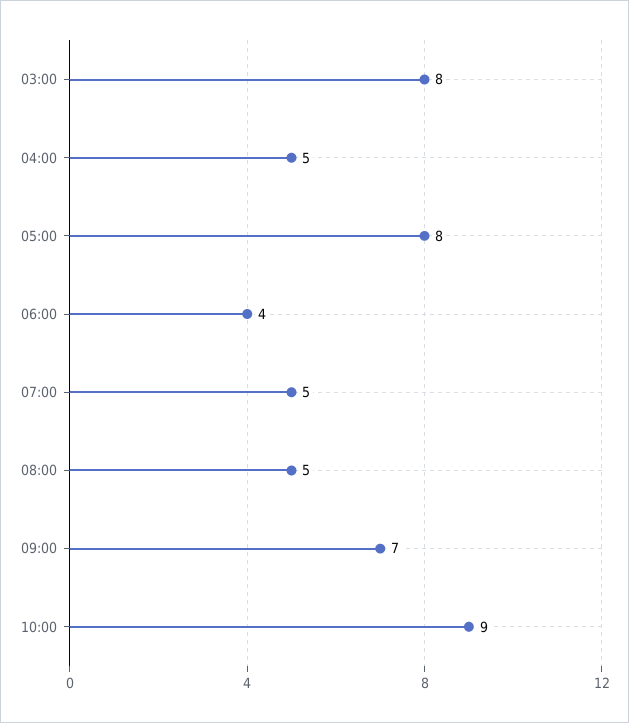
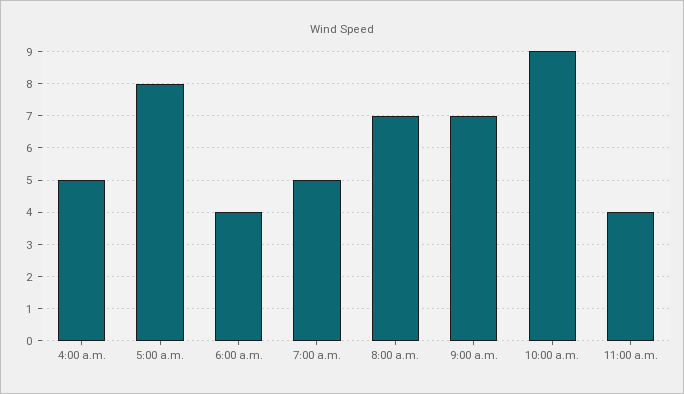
03:00: 8 -> none
08:00: 5 -> 7
11:00 a.m.: none -> 4

